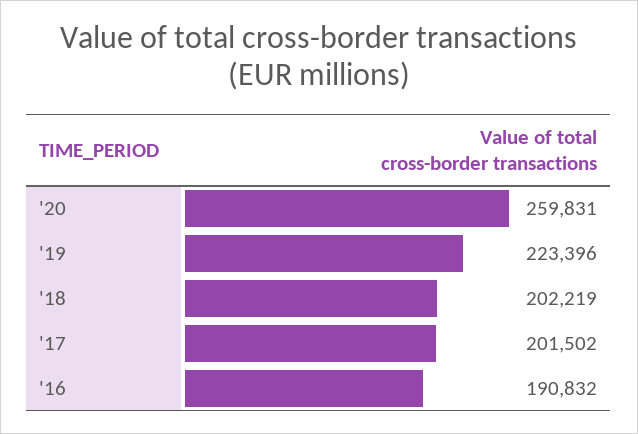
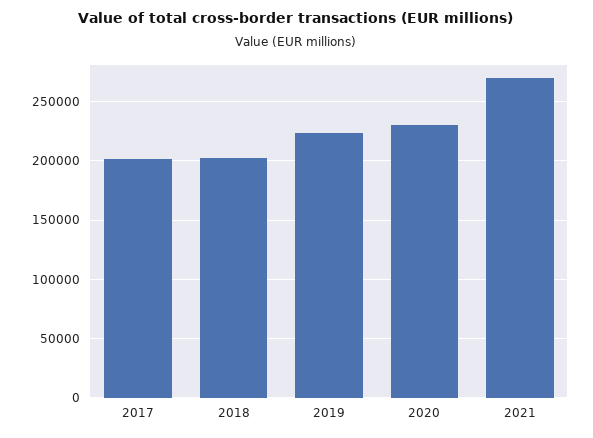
'20: 259831 -> 230000
'16: 190832 -> none
2021: none -> 270000

